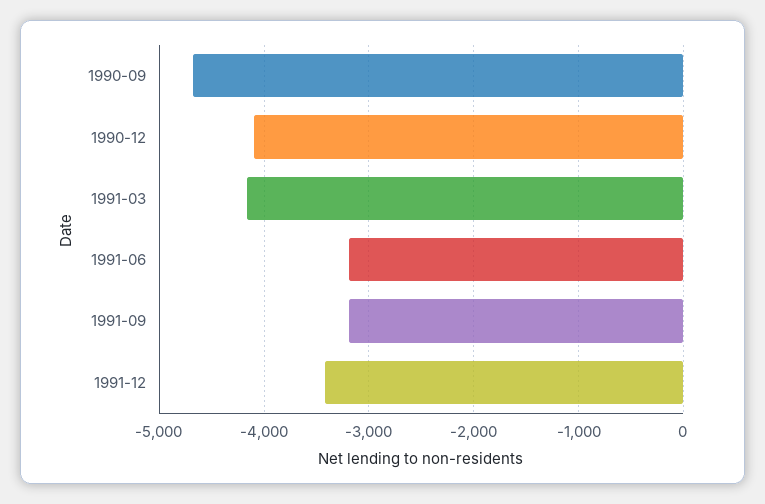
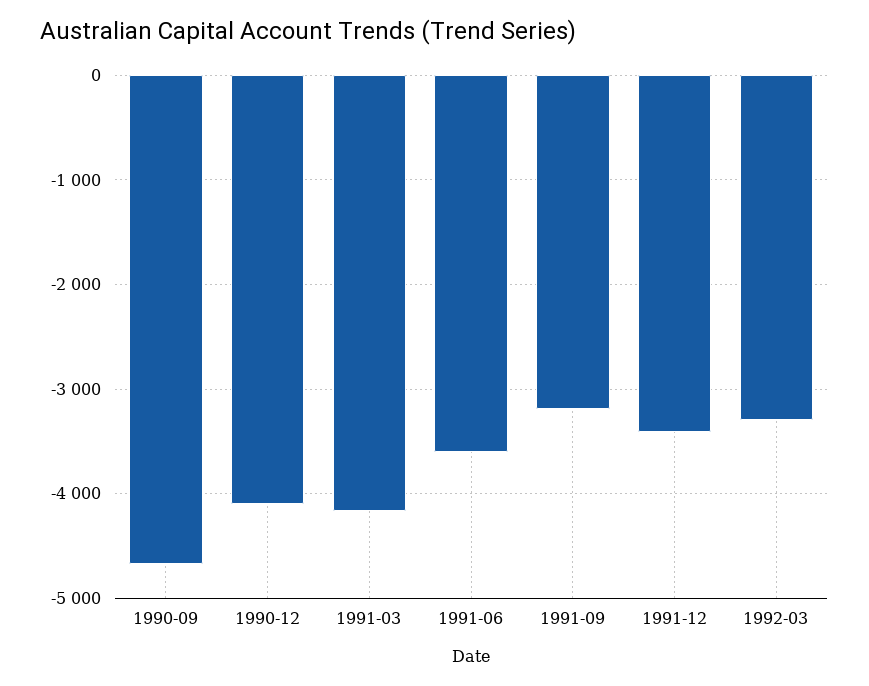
1991-06: -3200 -> -3600
1992-03: none -> -3300

